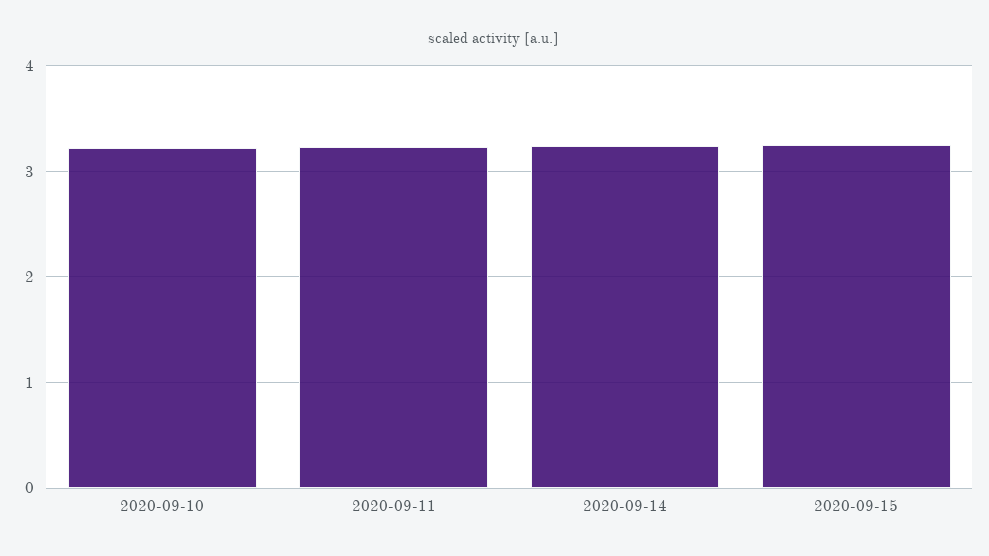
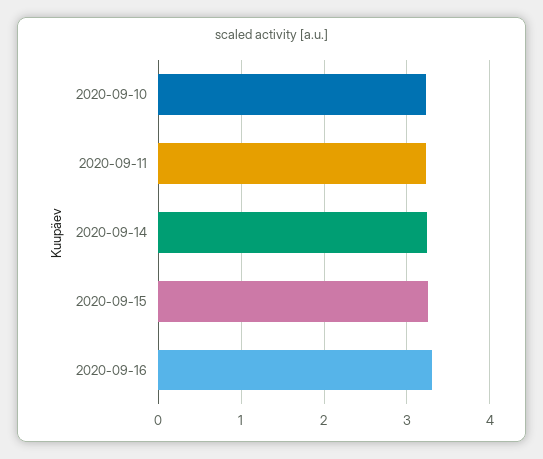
2020-09-16: none -> 3.3

